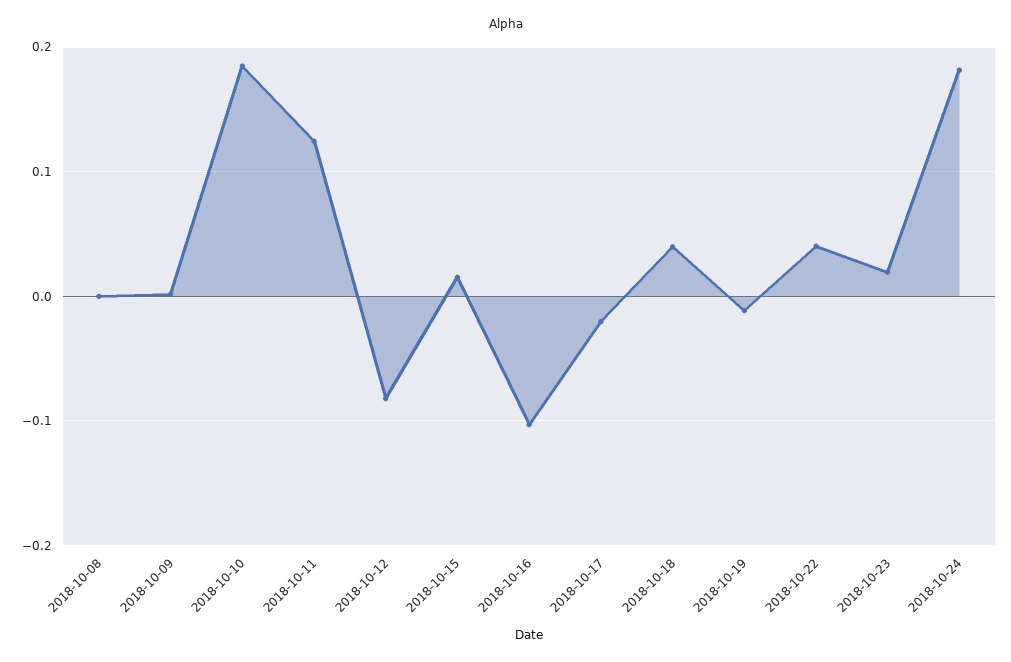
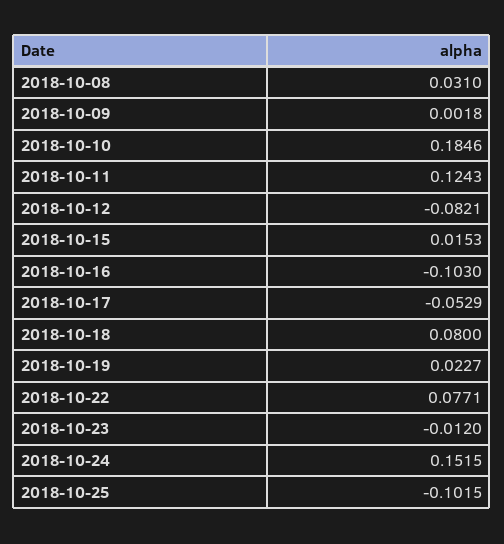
2018-10-08: 0 -> 0.031
2018-10-17: -0.02 -> -0.0529
2018-10-18: 0.04 -> 0.08
2018-10-19: -0.01 -> 0.0227
2018-10-22: 0.04 -> 0.0771
2018-10-23: 0.02 -> -0.012
2018-10-24: 0.18 -> 0.1515
2018-10-25: none -> -0.1015

